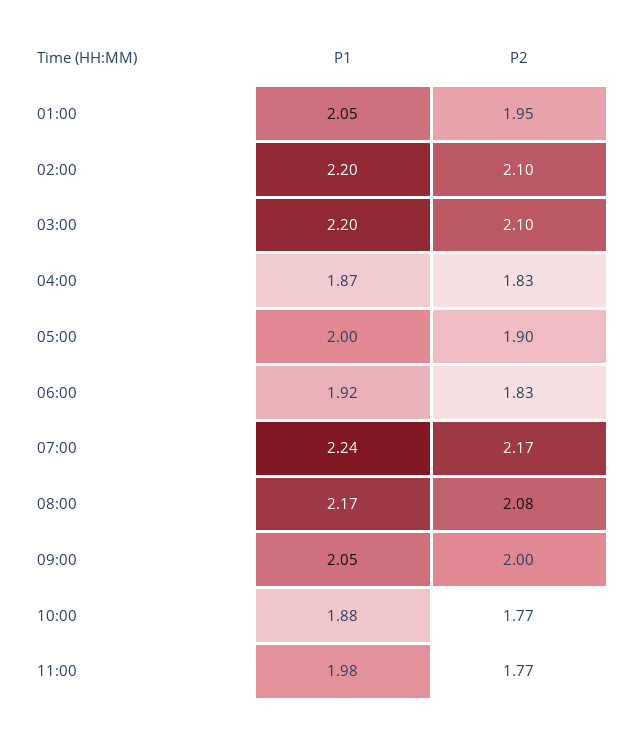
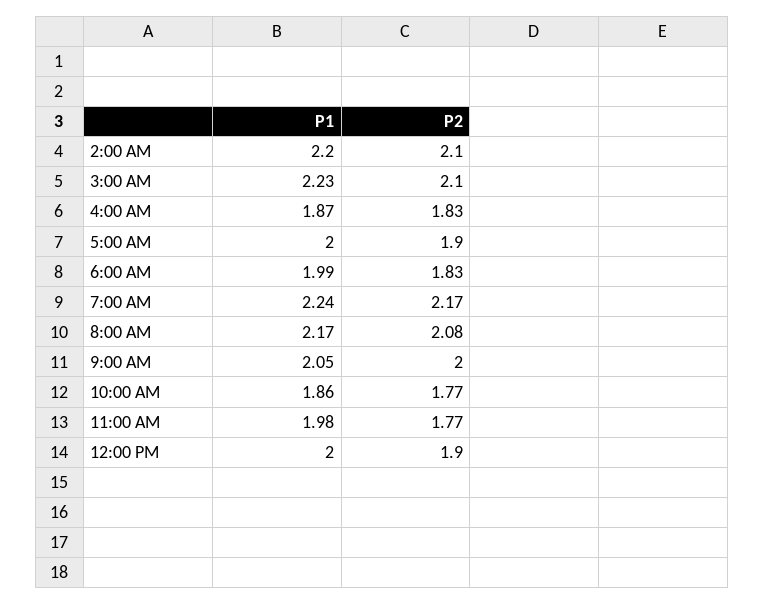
P1, 01:00: 2.05 -> none
P2, 01:00: 1.95 -> none
P1, 03:00: 2.2 -> 2.23
P1, 06:00: 1.92 -> 1.99
P1, 10:00: 1.88 -> 1.86
P1, 12:00 PM: none -> 2
P2, 12:00 PM: none -> 1.9

